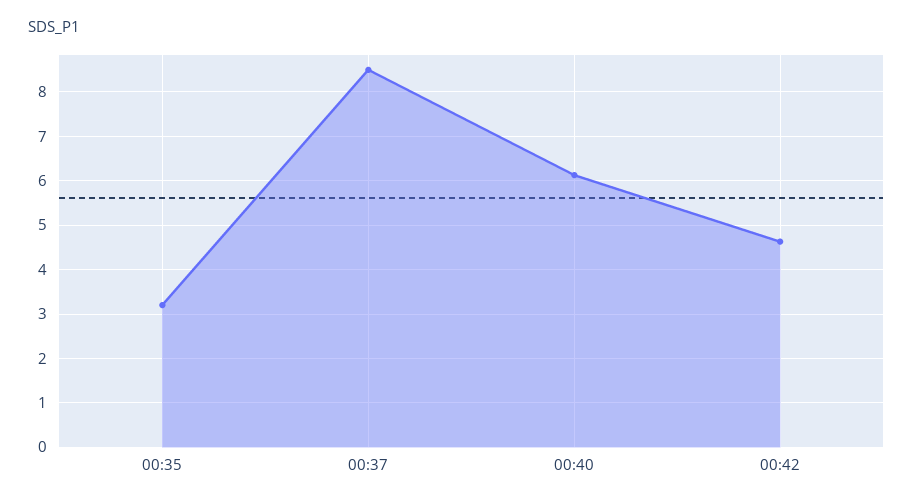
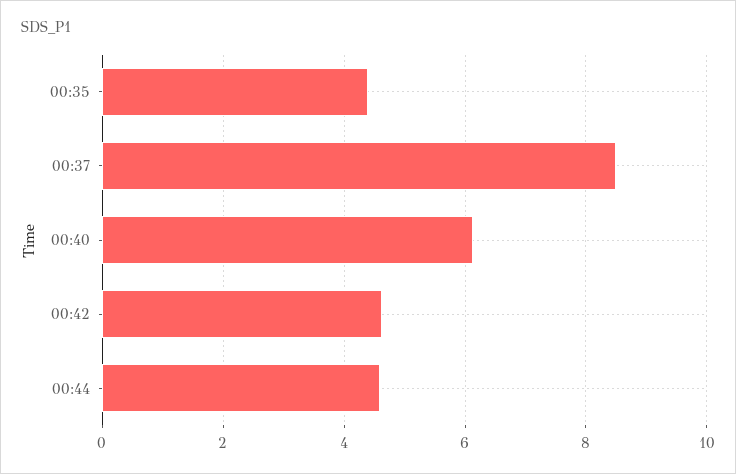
00:35: 3.2 -> 4.4
00:44: none -> 4.6

